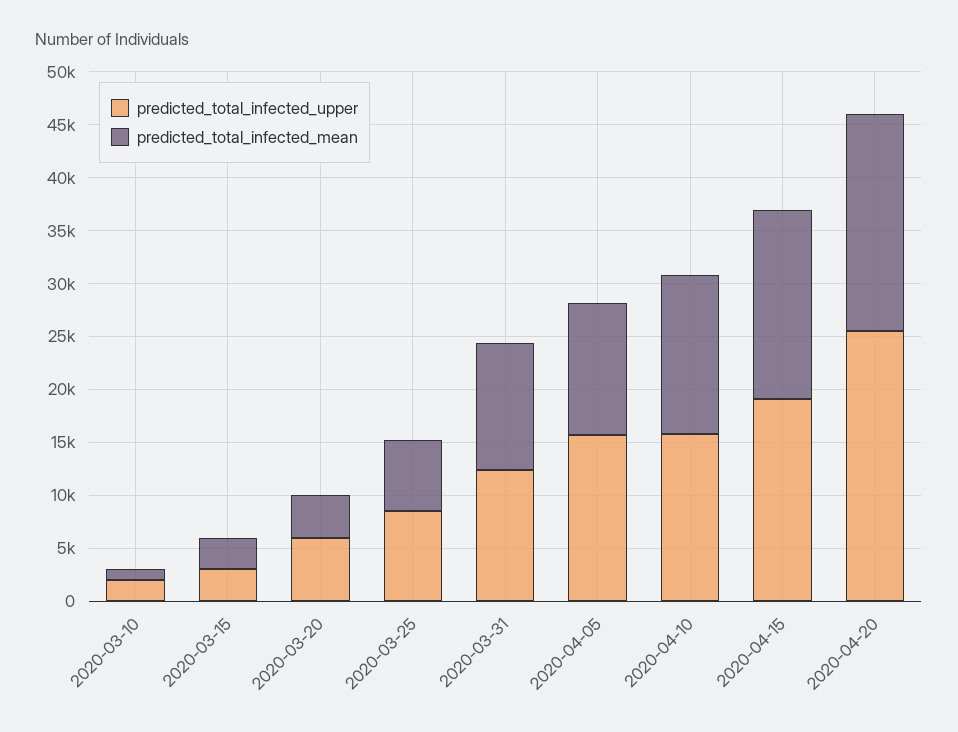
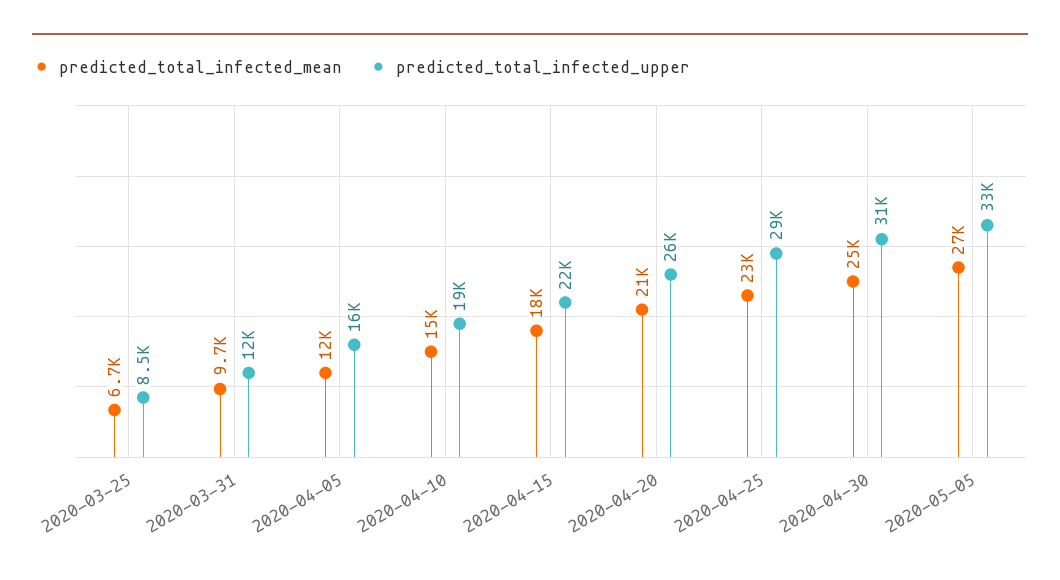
predicted_total_infected_upper, 2020-03-10: 2000 -> none
predicted_total_infected_mean, 2020-03-10: 1000 -> none
predicted_total_infected_upper, 2020-03-15: 3000 -> none
predicted_total_infected_mean, 2020-03-15: 3000 -> none
predicted_total_infected_upper, 2020-03-20: 6000 -> none
predicted_total_infected_mean, 2020-03-20: 4000 -> none
predicted_total_infected_mean, 2020-03-31: 12000 -> 9700
predicted_total_infected_upper, 2020-04-10: 16000 -> 19000
predicted_total_infected_upper, 2020-04-15: 19000 -> 22000
predicted_total_infected_mean, 2020-04-25: none -> 23000
predicted_total_infected_upper, 2020-04-25: none -> 29000
predicted_total_infected_mean, 2020-04-30: none -> 25000
predicted_total_infected_upper, 2020-04-30: none -> 31000
predicted_total_infected_mean, 2020-05-05: none -> 27000
predicted_total_infected_upper, 2020-05-05: none -> 33000

